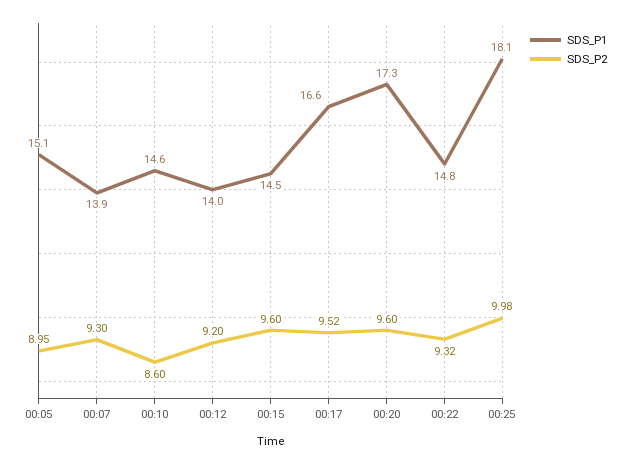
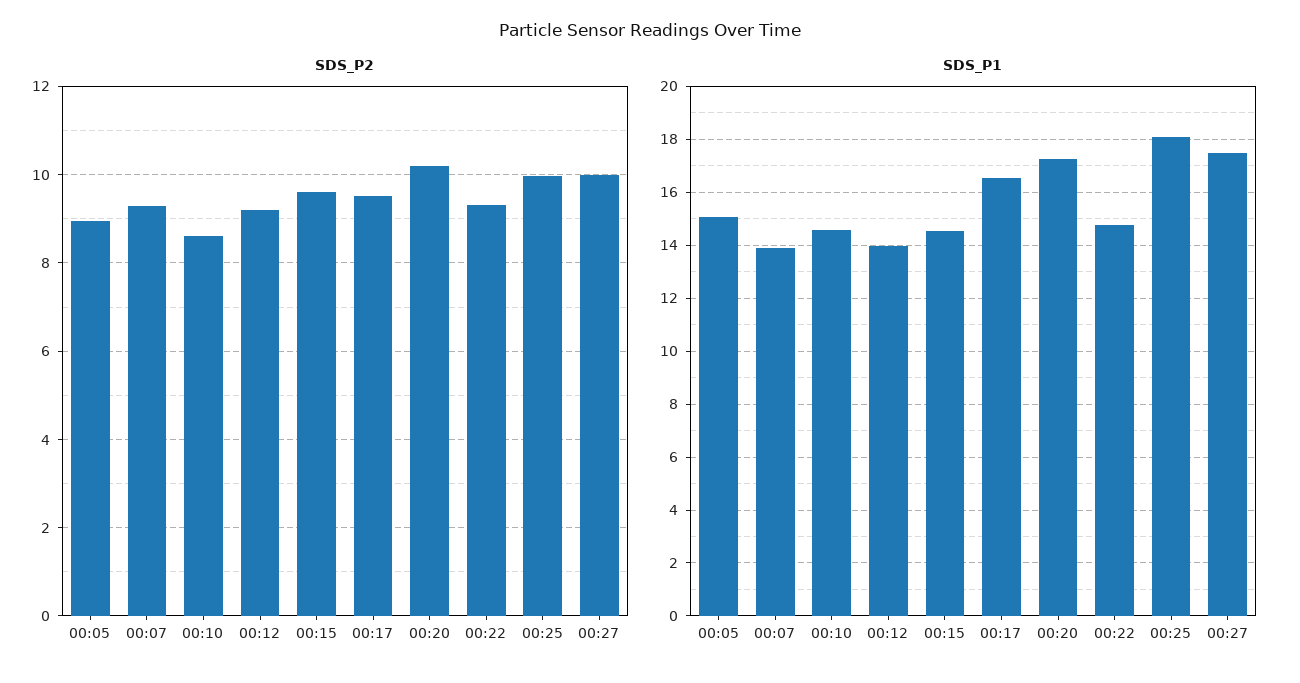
SDS_P2, 00:20: 9.6 -> 10.2
SDS_P2, 00:27: none -> 10
SDS_P1, 00:27: none -> 17.5

